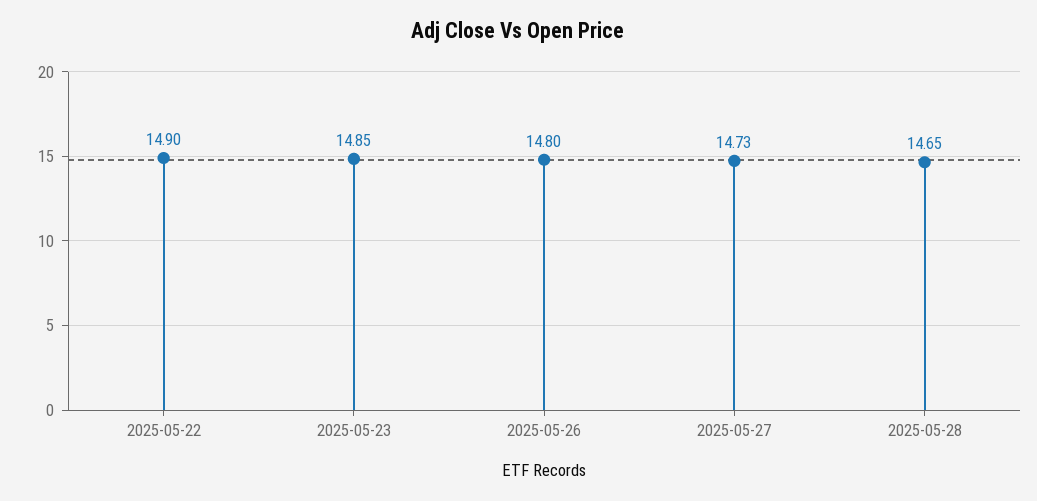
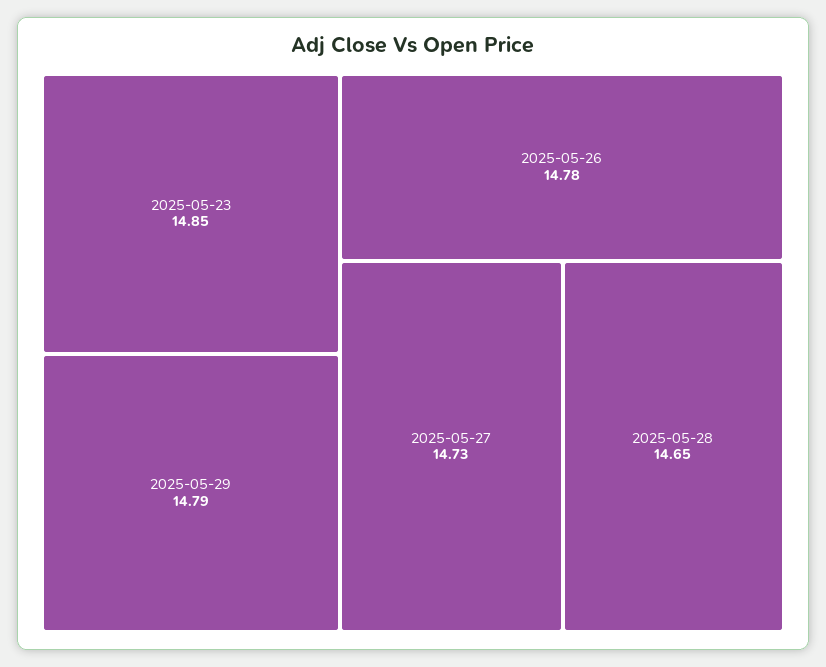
2025-05-22: 14.9 -> none
2025-05-26: 14.8 -> 14.78
2025-05-29: none -> 14.79

